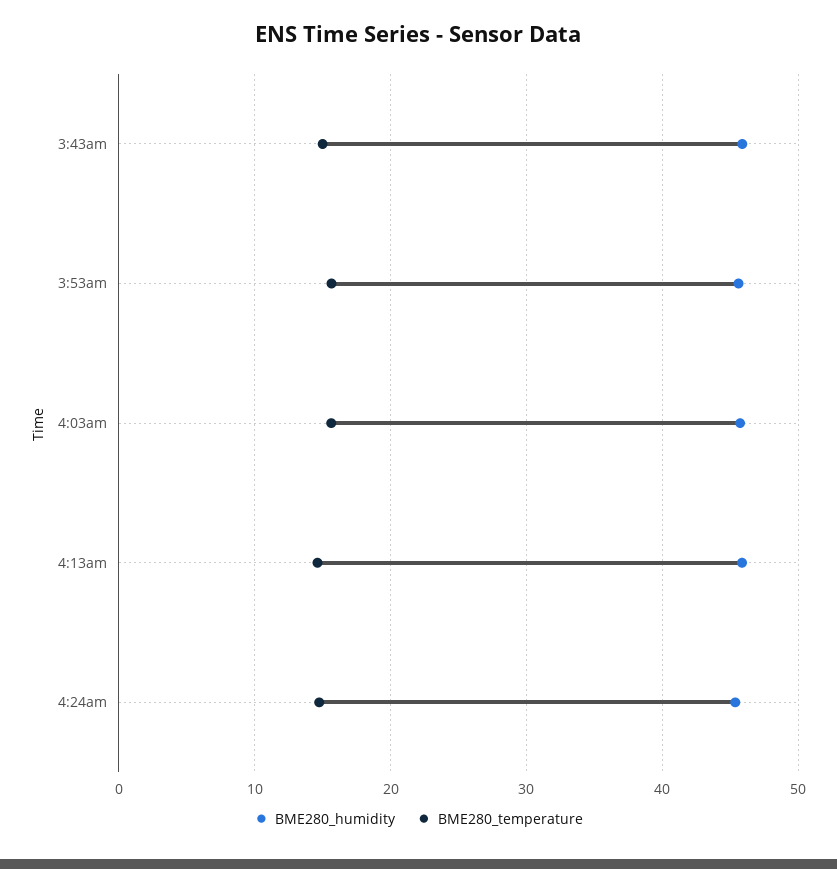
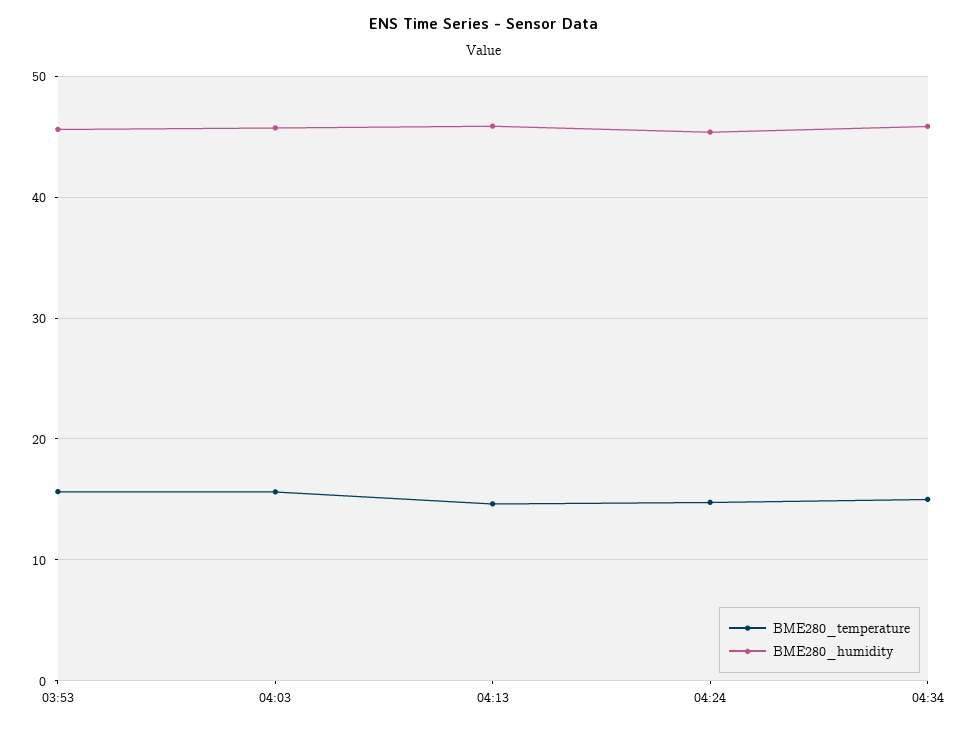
BME280_humidity, 3:43am: 46 -> none
BME280_temperature, 3:43am: 15 -> none
BME280_temperature, 04:34: none -> 15
BME280_humidity, 04:34: none -> 46

